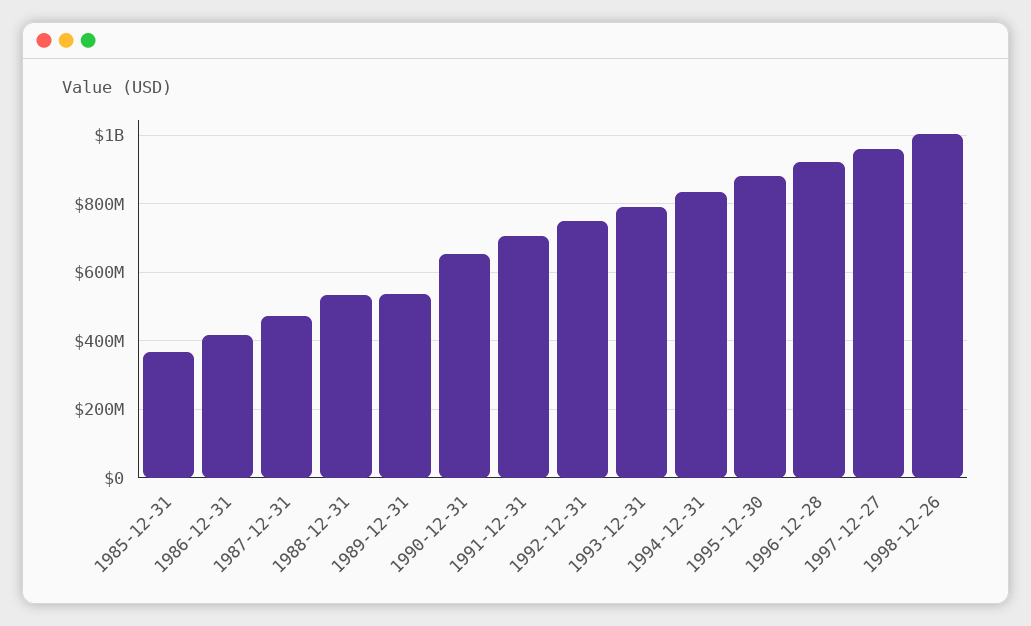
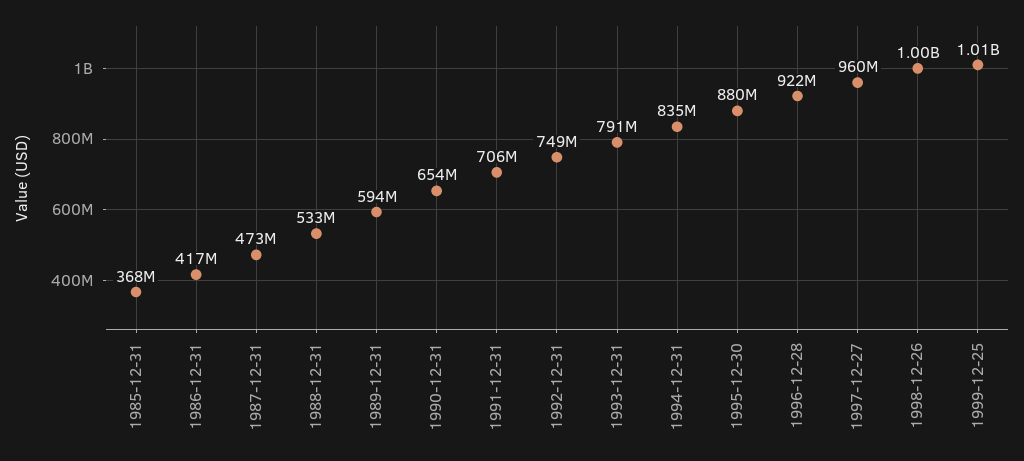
1989-12-31: 540000000 -> 594000000
1999-12-25: none -> 1010000000

